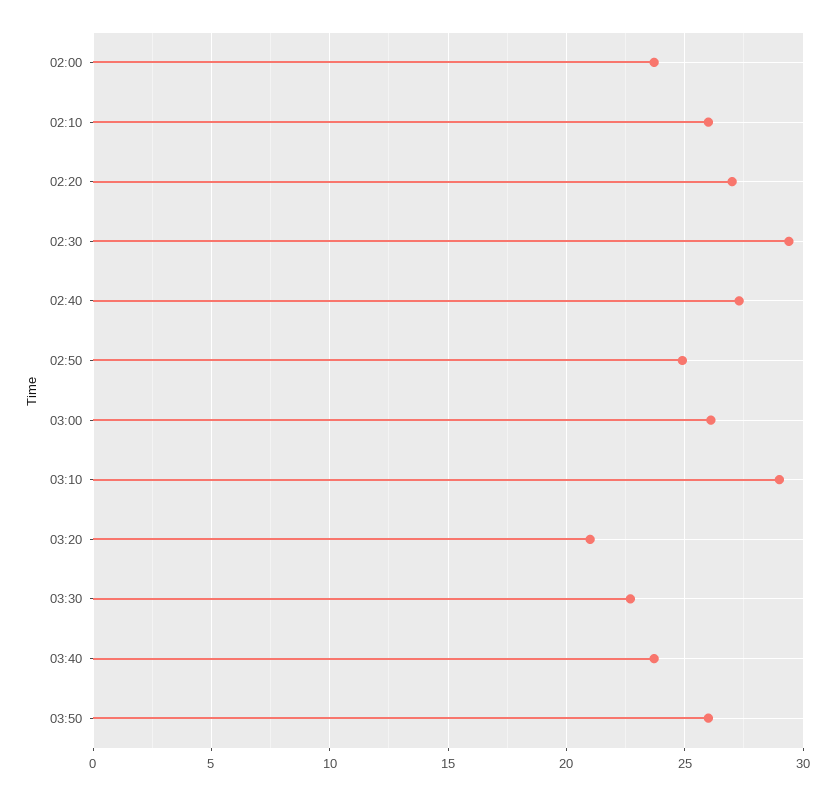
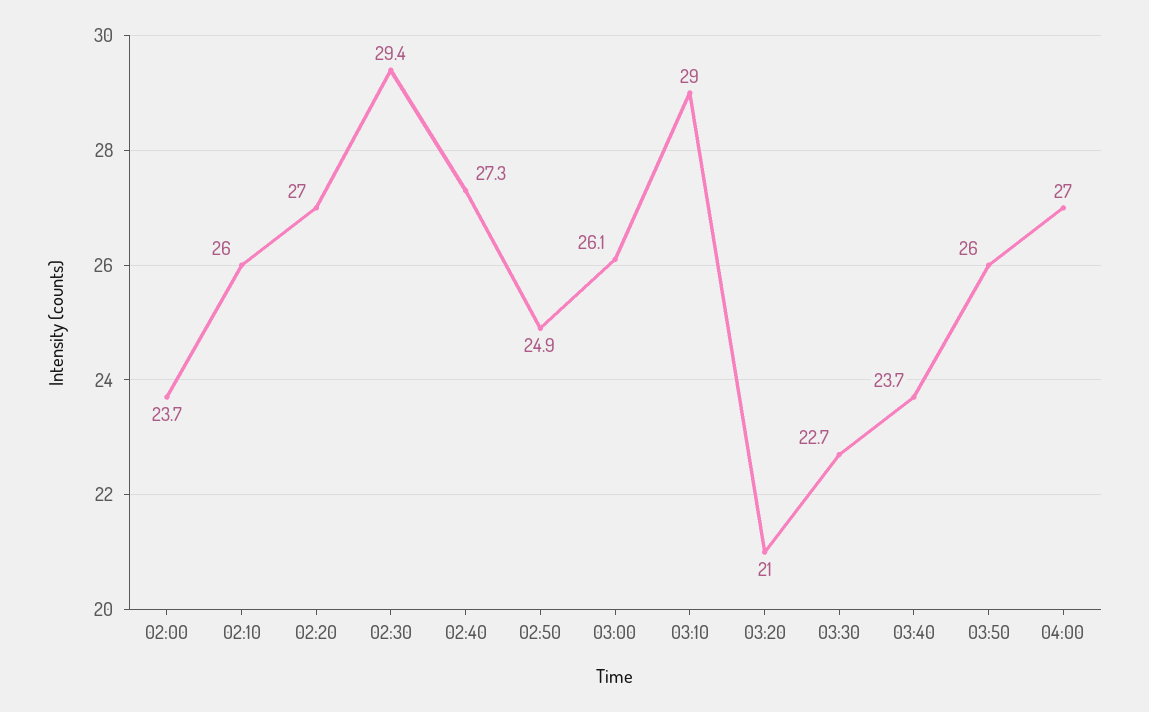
04:00: none -> 27

